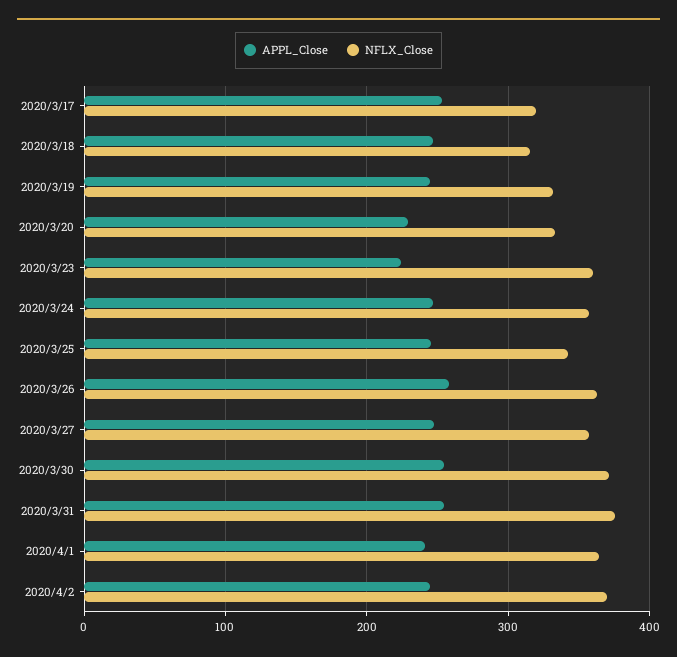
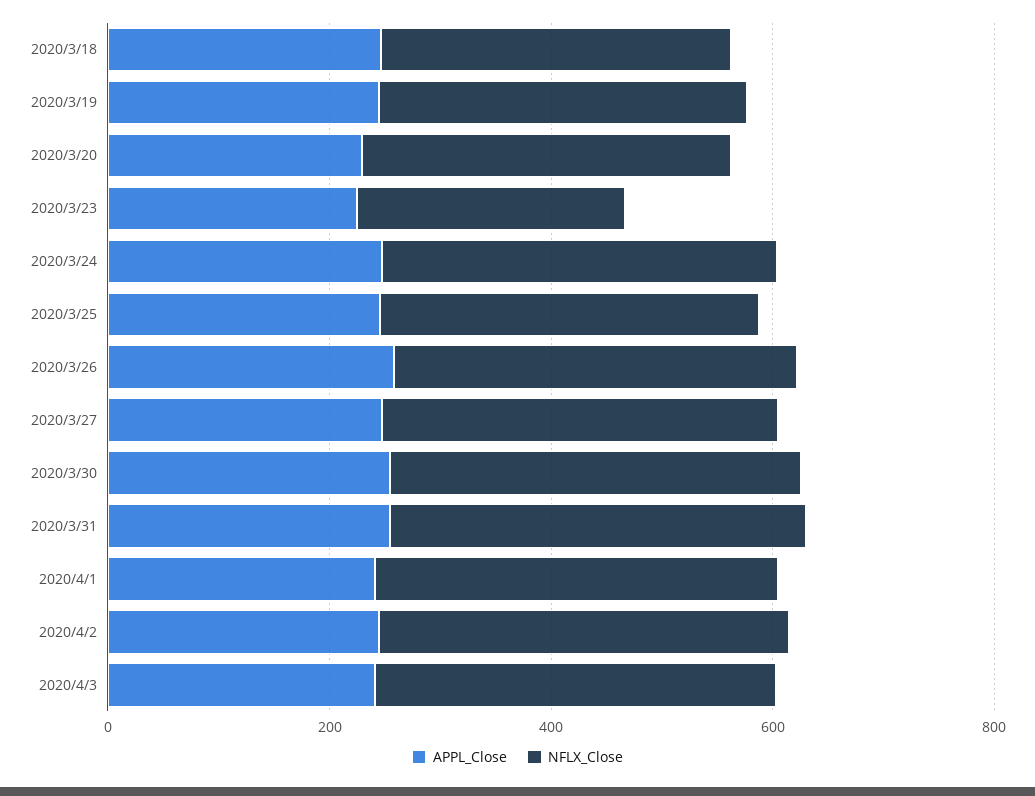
APPL_Close, 2020/3/17: 250 -> none
NFLX_Close, 2020/3/17: 320 -> none
NFLX_Close, 2020/3/23: 360 -> 250
APPL_Close, 2020/4/3: none -> 250
NFLX_Close, 2020/4/3: none -> 350

